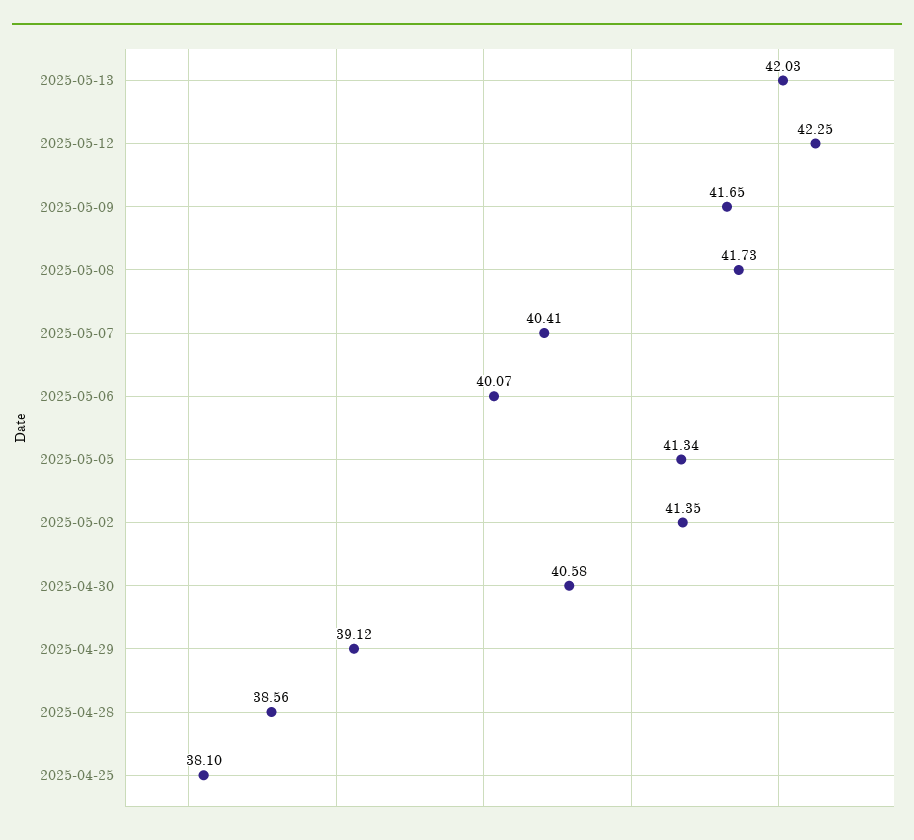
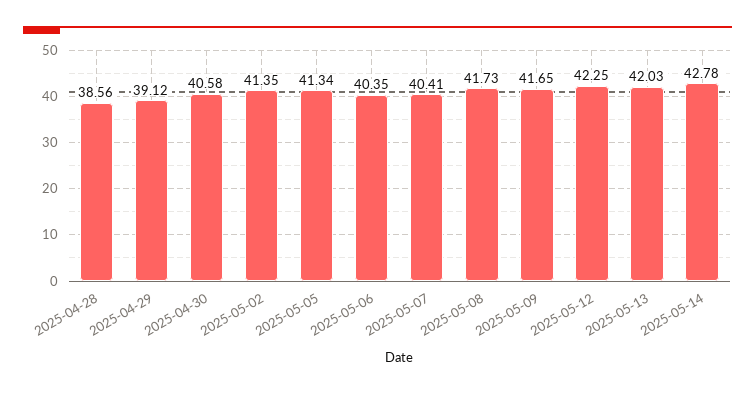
2025-05-06: 40.07 -> 40.35
2025-04-25: 38.1 -> none
2025-05-14: none -> 42.78

